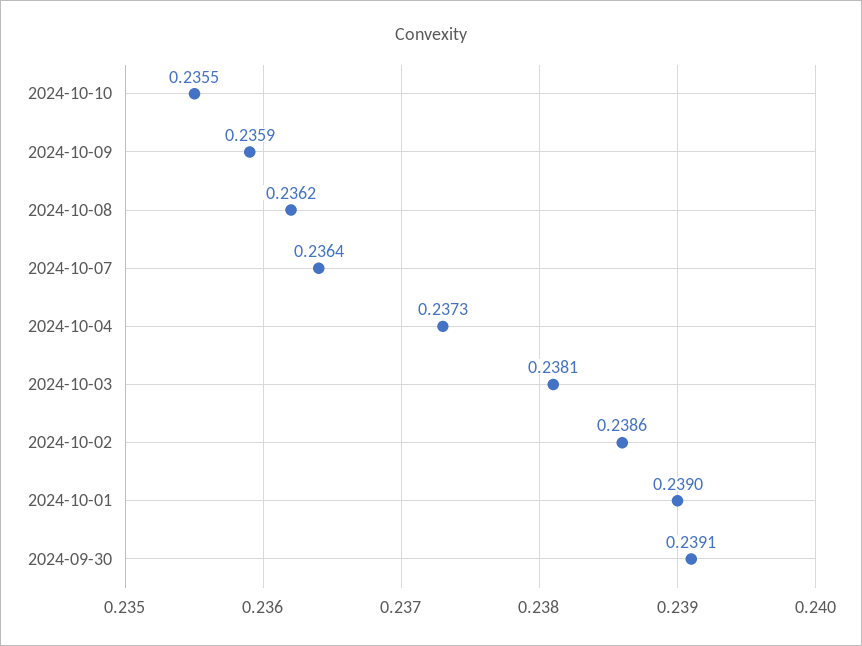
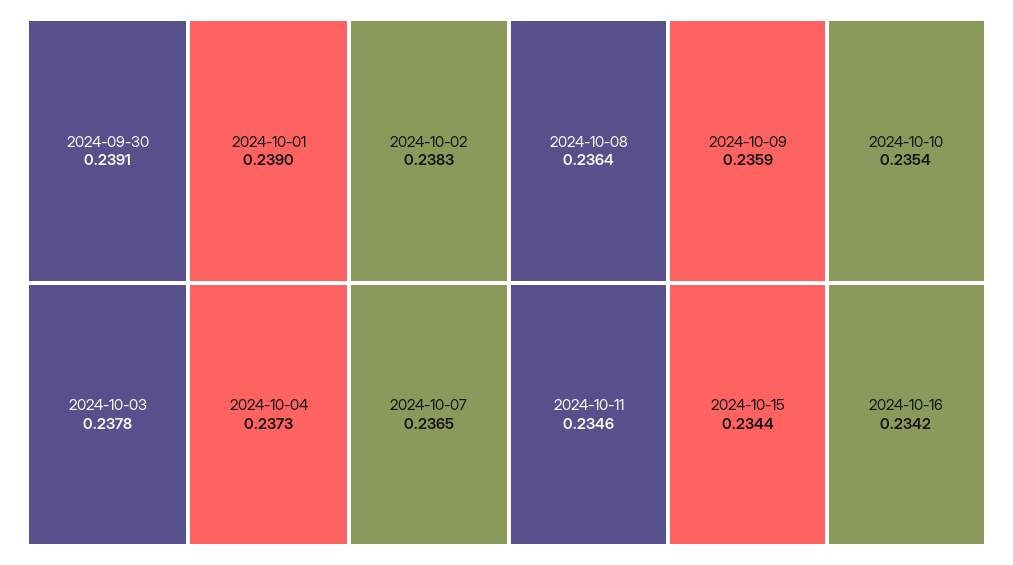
2024-10-10: 0.2355 -> 0.2354
2024-10-08: 0.2362 -> 0.2364
2024-10-07: 0.2364 -> 0.2365
2024-10-03: 0.2381 -> 0.2378
2024-10-02: 0.2386 -> 0.2383
2024-10-11: none -> 0.2346
2024-10-15: none -> 0.2344
2024-10-16: none -> 0.2342

